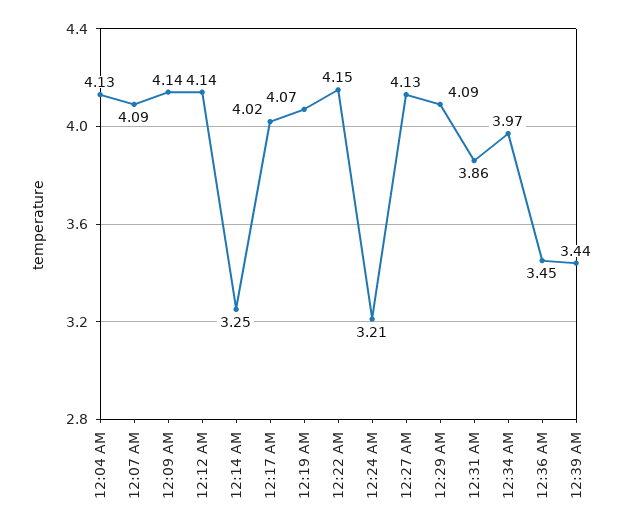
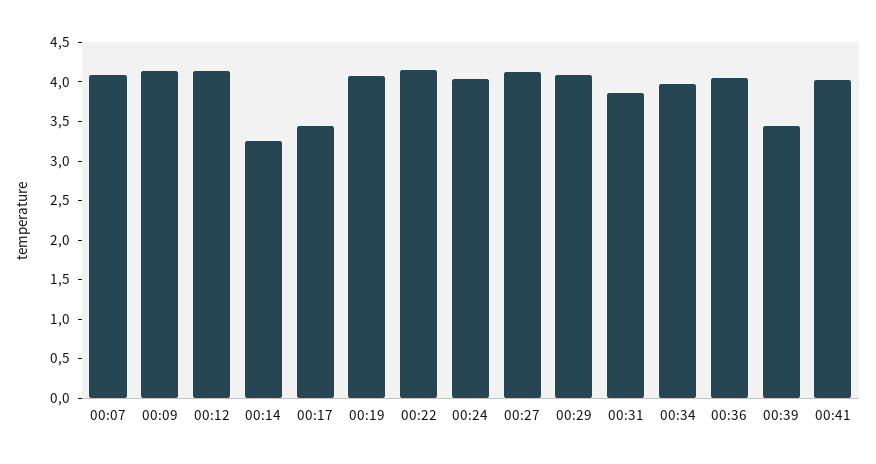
12:04 AM: 4.13 -> none
12:17 AM: 4.02 -> 3.5
12:24 AM: 3.21 -> 4
12:36 AM: 3.45 -> 4
00:41: none -> 4

